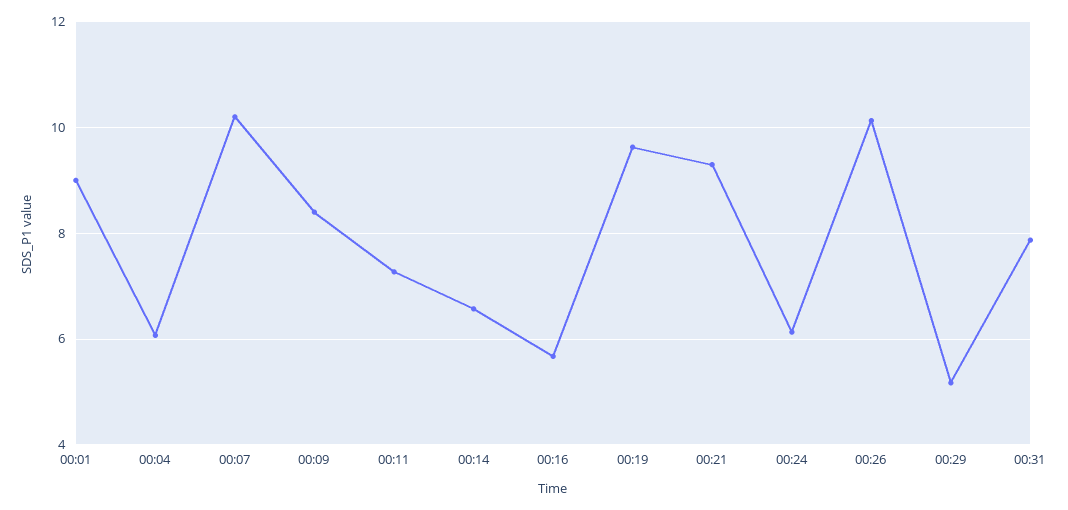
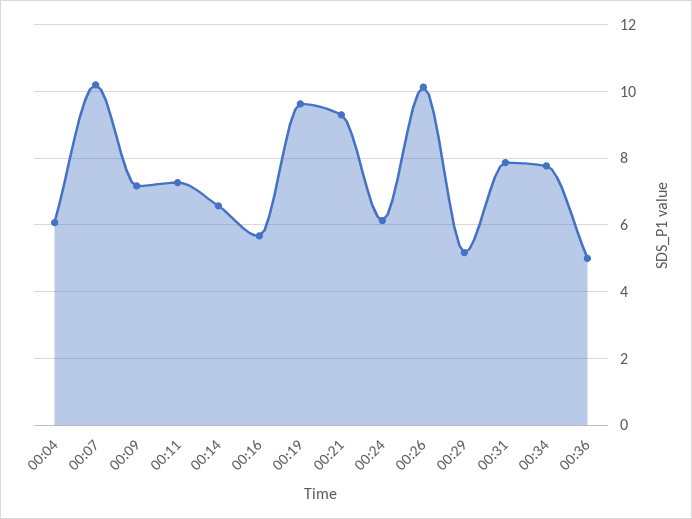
00:01: 9 -> none
00:09: 8.4 -> 7.2
00:34: none -> 7.8
00:36: none -> 5

